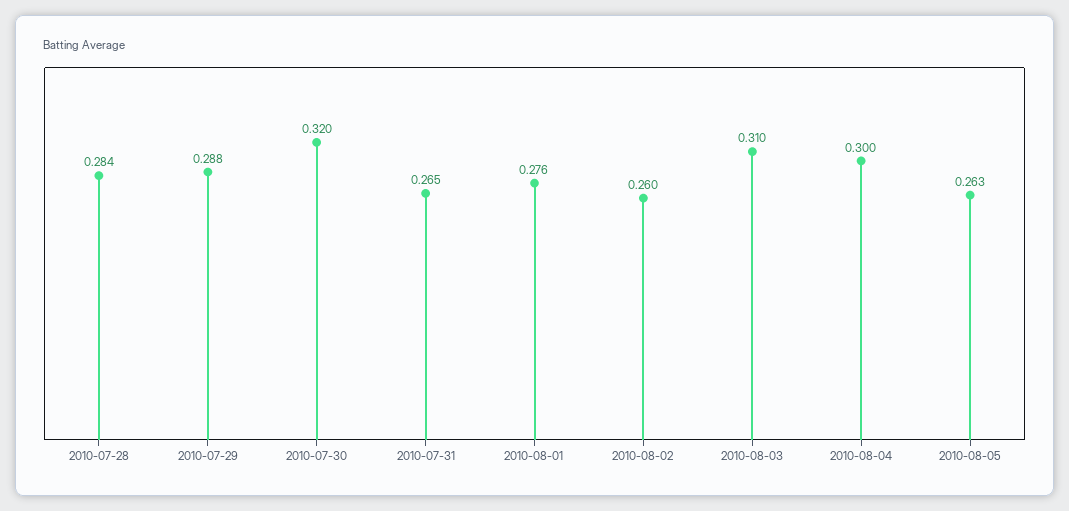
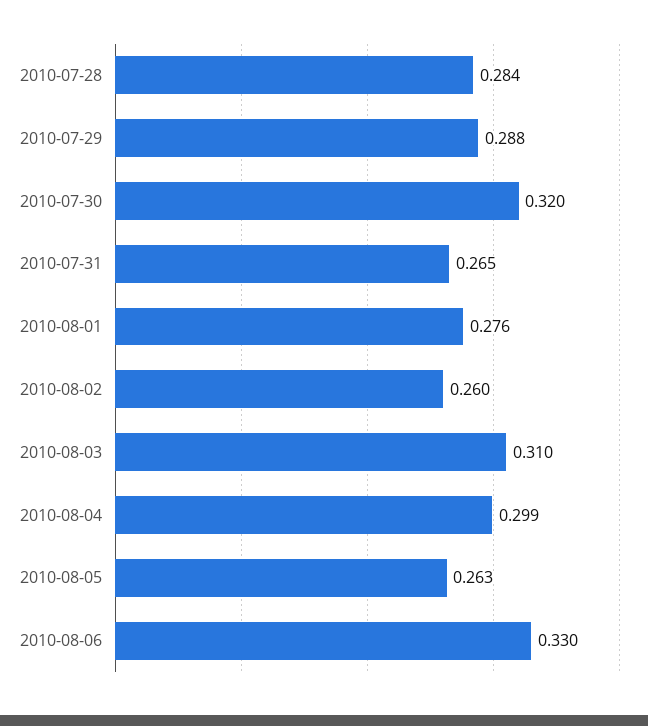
2010-08-04: 0.3 -> 0.299
2010-08-06: none -> 0.33

